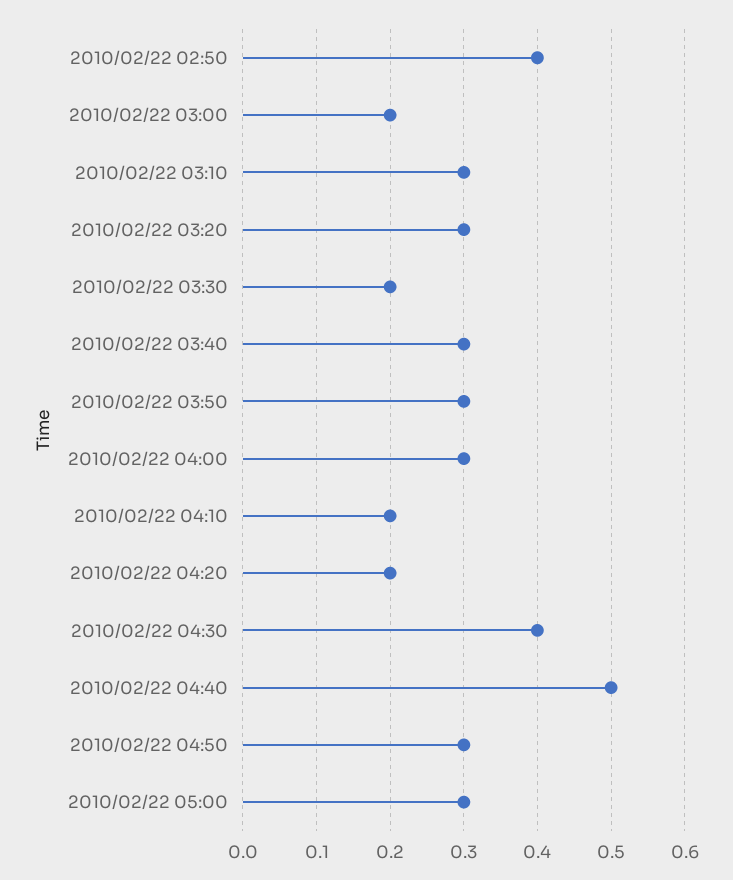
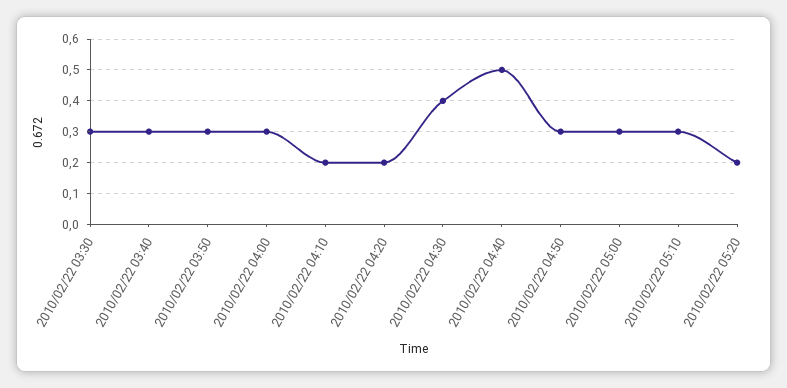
2010/02/22 02:50: 0.4 -> none
2010/02/22 03:00: 0.2 -> none
2010/02/22 03:10: 0.3 -> none
2010/02/22 03:20: 0.3 -> none
2010/02/22 03:30: 0.2 -> 0.3
2010/02/22 05:10: none -> 0.3
2010/02/22 05:20: none -> 0.2

